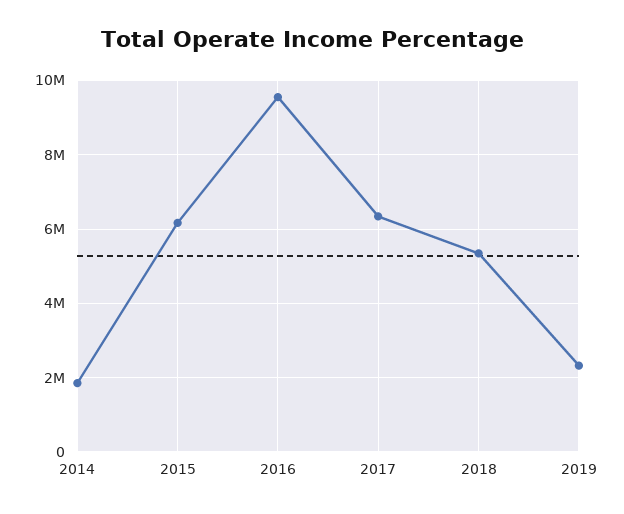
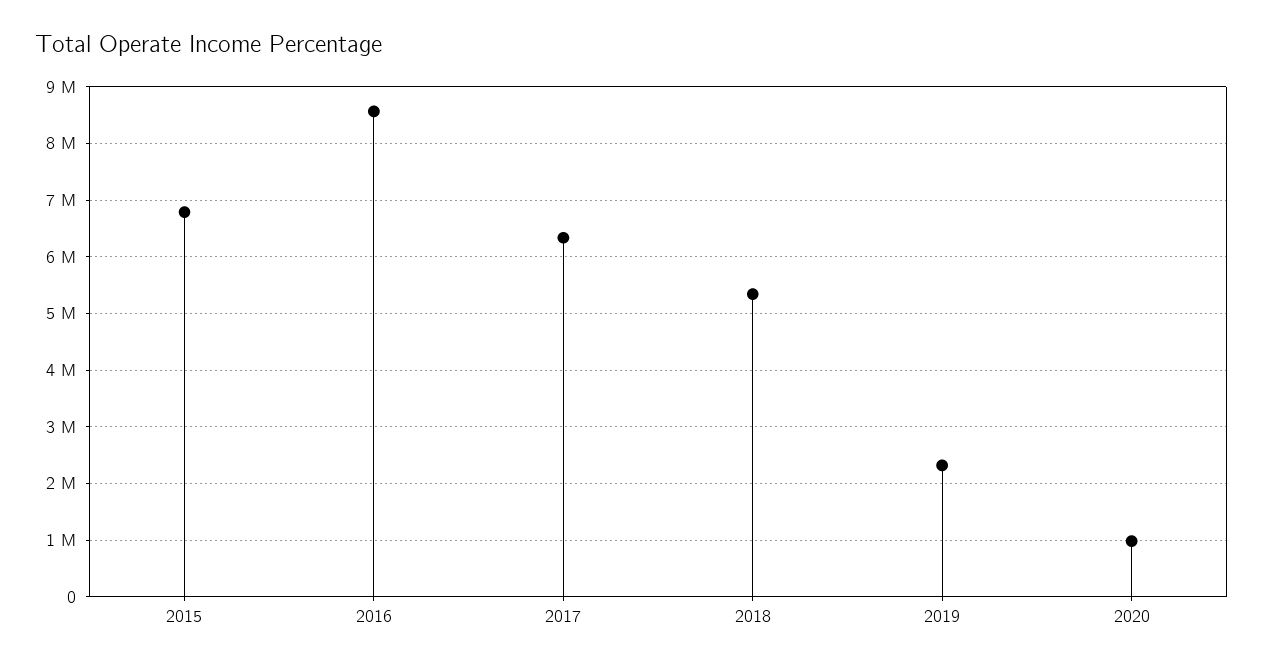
2014: 1800000 -> none
2015: 6200000 -> 6800000
2016: 9600000 -> 8600000
2020: none -> 1000000

